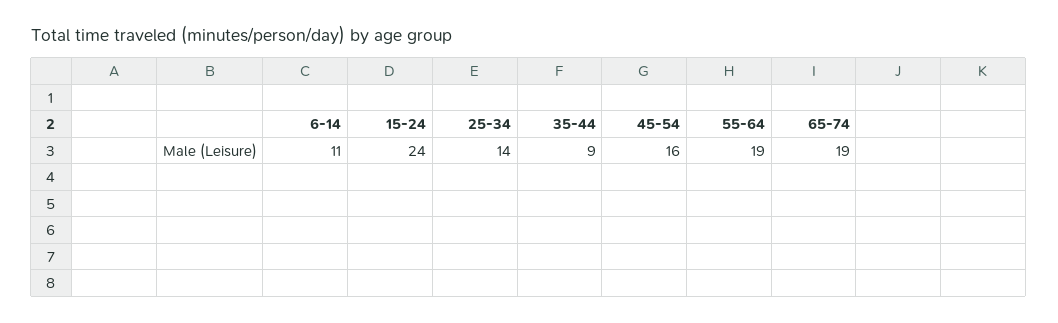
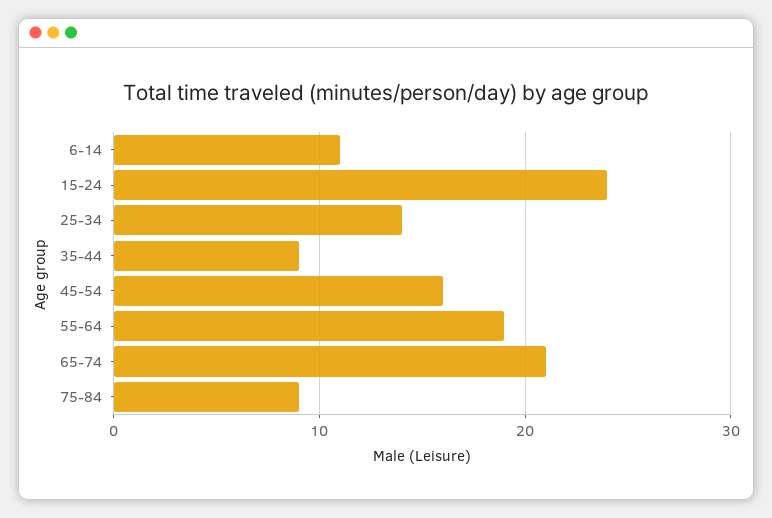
65-74: 19 -> 21
75-84: none -> 9

